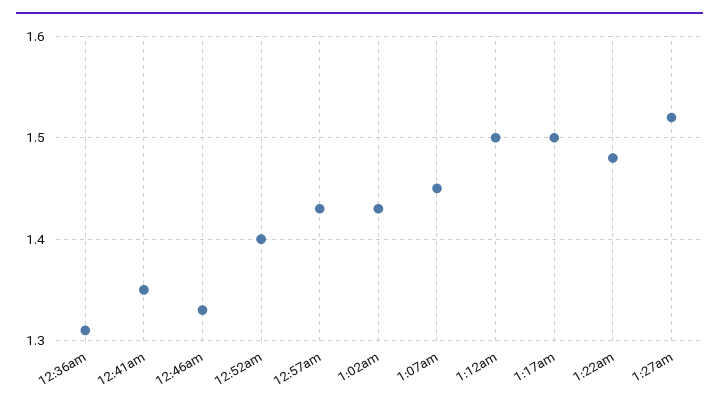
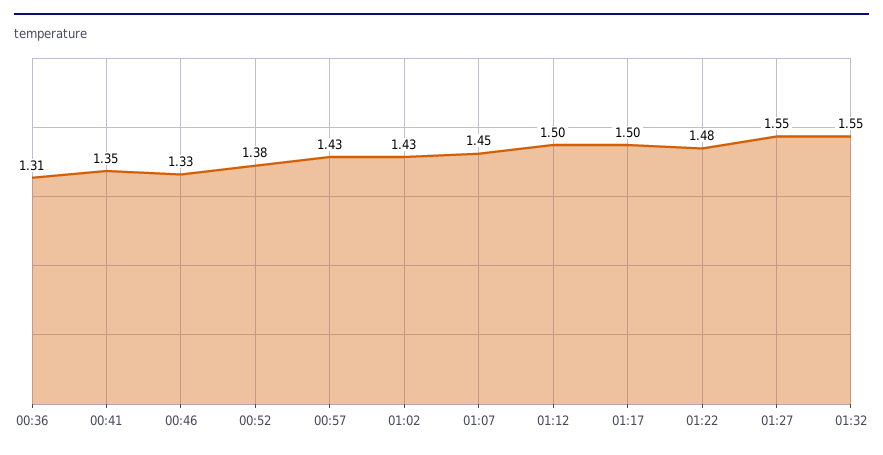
12:52am: 1.4 -> 1.38
1:27am: 1.52 -> 1.55
01:32: none -> 1.55

